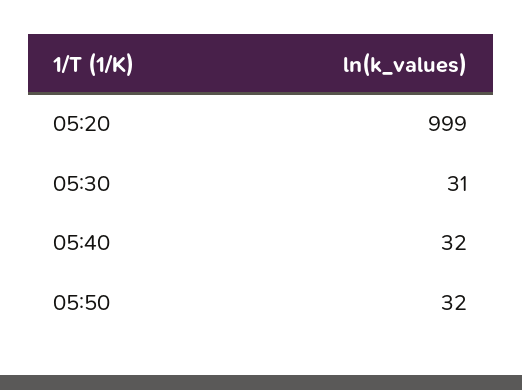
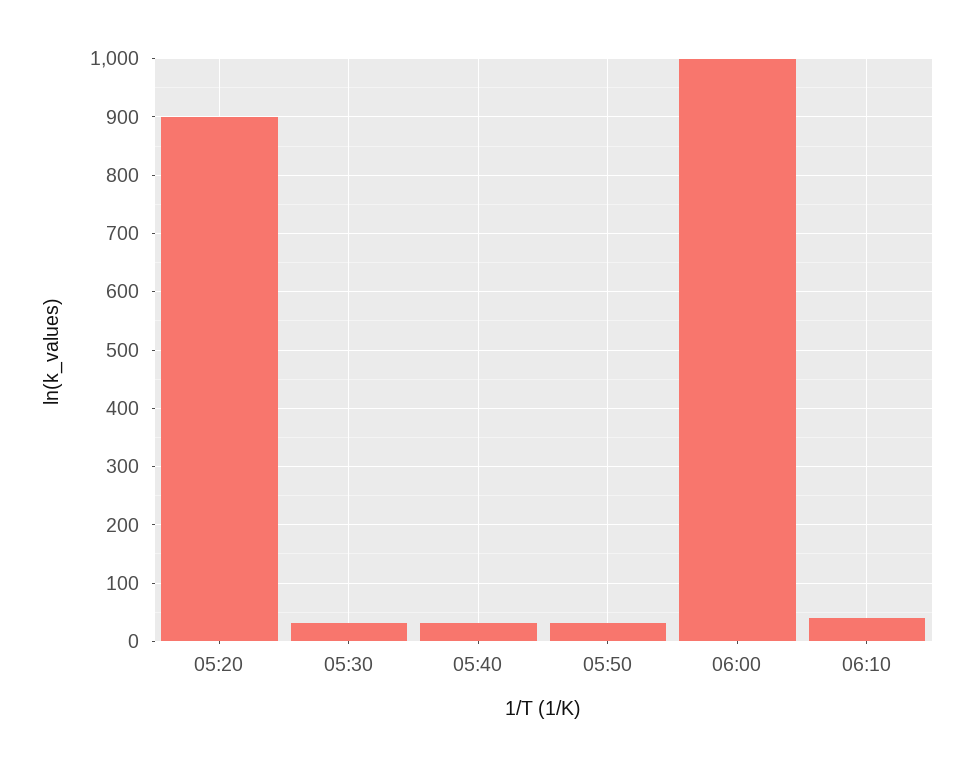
05:20: 999 -> 900
06:00: none -> 1000
06:10: none -> 40

